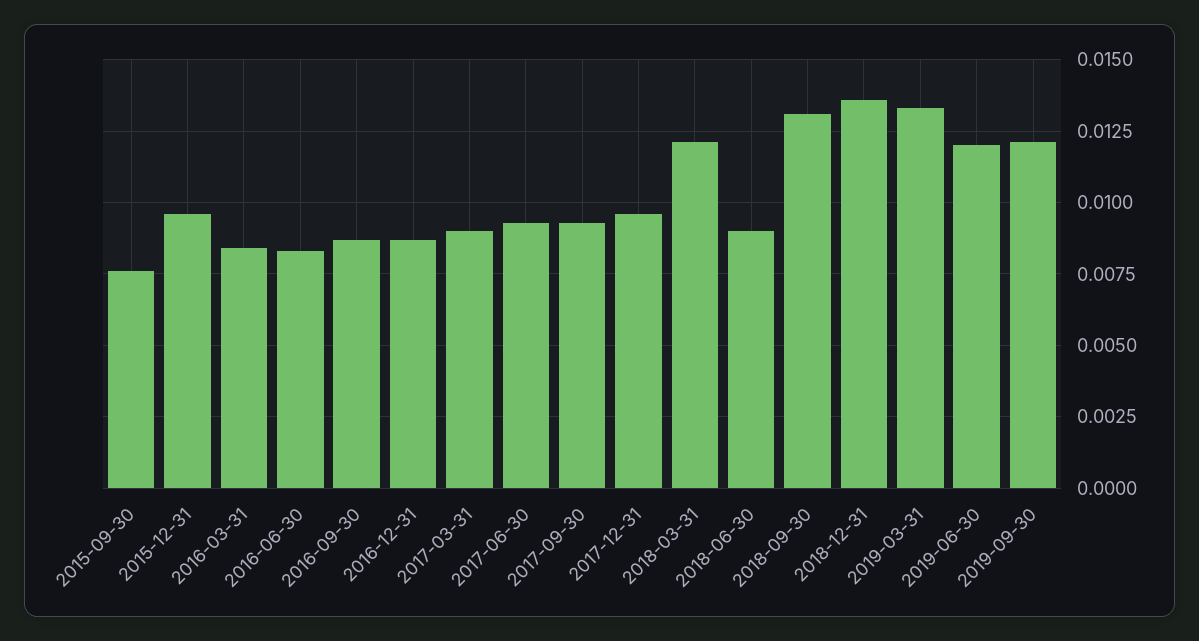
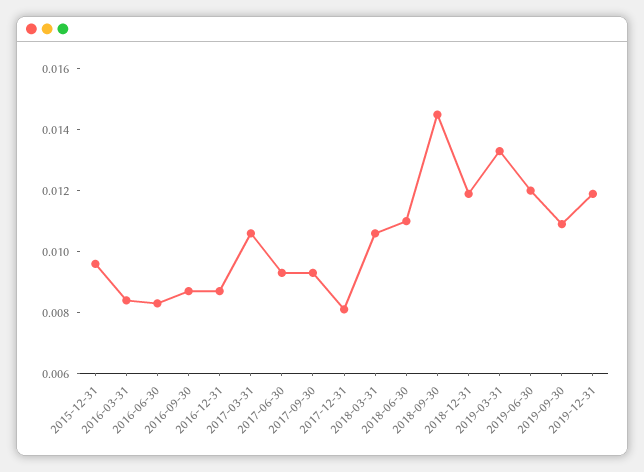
2015-09-30: 0.0075 -> none
2017-03-31: 0.009 -> 0.0105
2017-12-31: 0.0095 -> 0.008
2018-03-31: 0.012 -> 0.0105
2018-06-30: 0.009 -> 0.011
2018-09-30: 0.013 -> 0.0145
2018-12-31: 0.0135 -> 0.012
2019-09-30: 0.012 -> 0.011
2019-12-31: none -> 0.012

